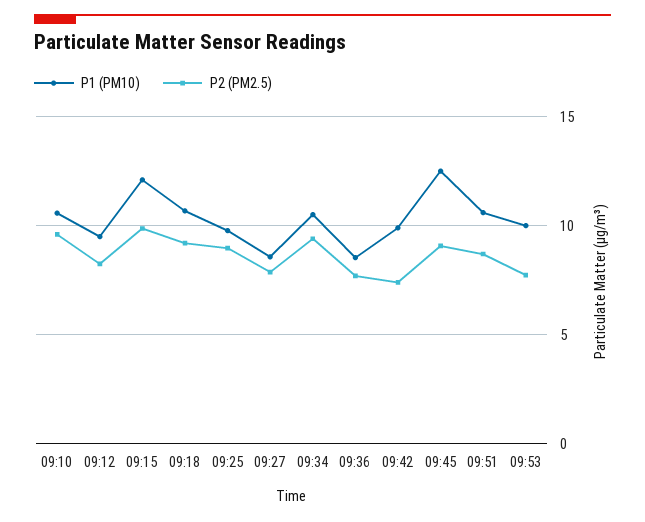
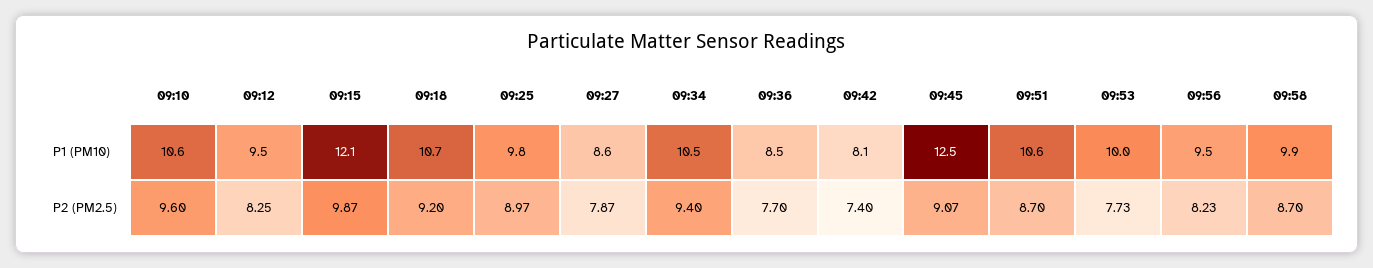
P1 (PM10), 09:42: 10 -> 8.1
P1 (PM10), 09:56: none -> 9.5
P1 (PM10), 09:58: none -> 9.9
P2 (PM2.5), 09:56: none -> 8.23
P2 (PM2.5), 09:58: none -> 8.7

